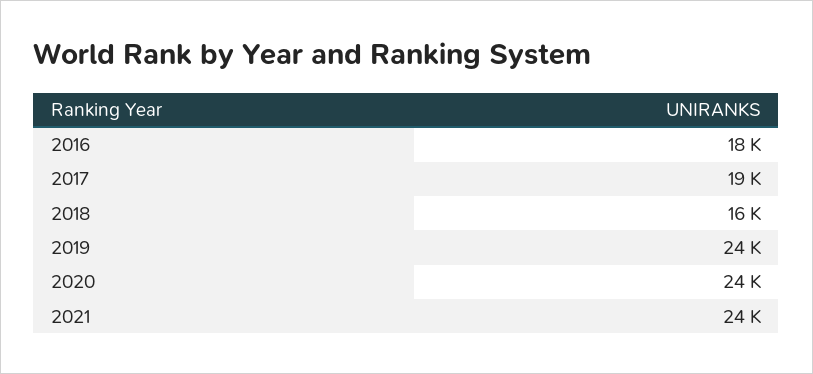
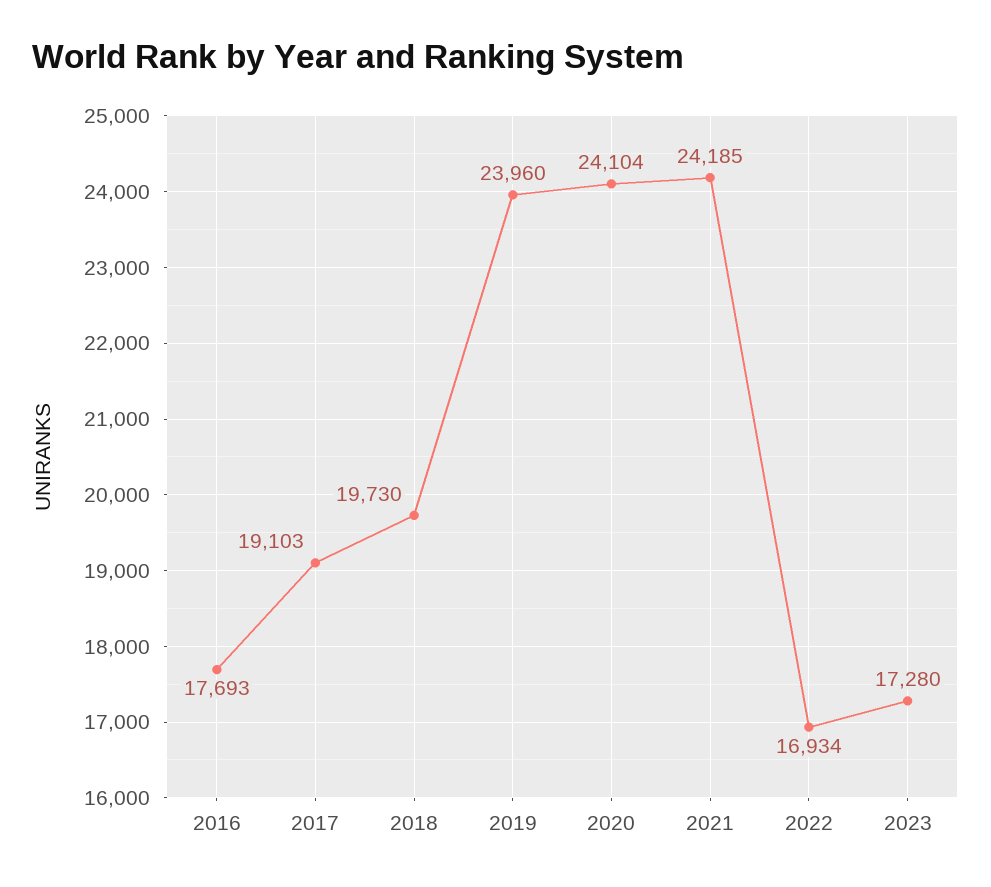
2018: 16000 -> 19730
2022: none -> 16934
2023: none -> 17280

